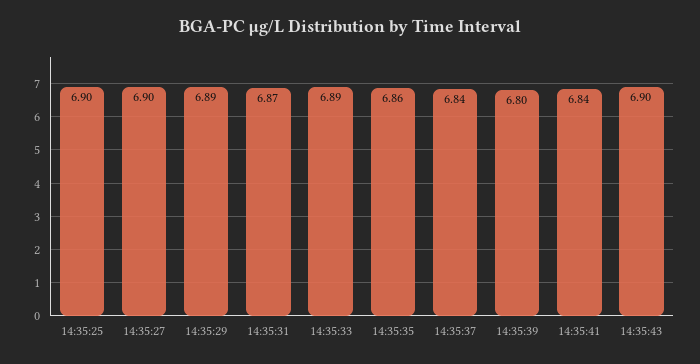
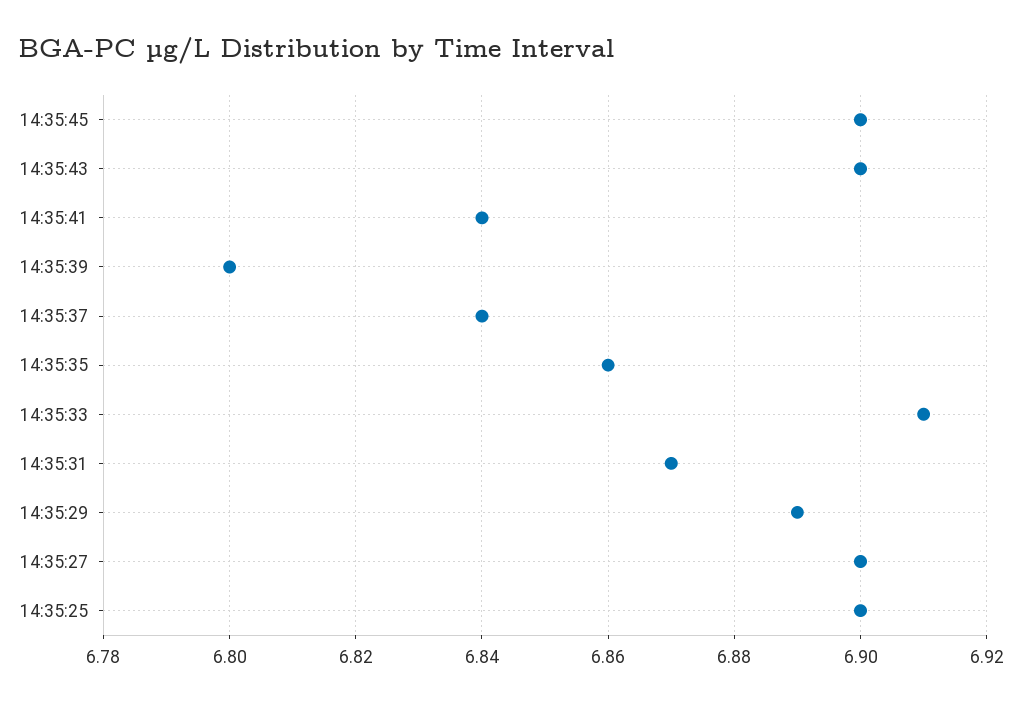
14:35:33: 6.89 -> 6.91
14:35:45: none -> 6.9

